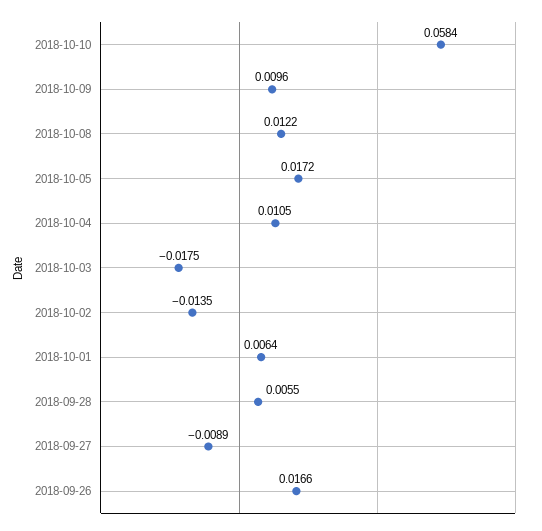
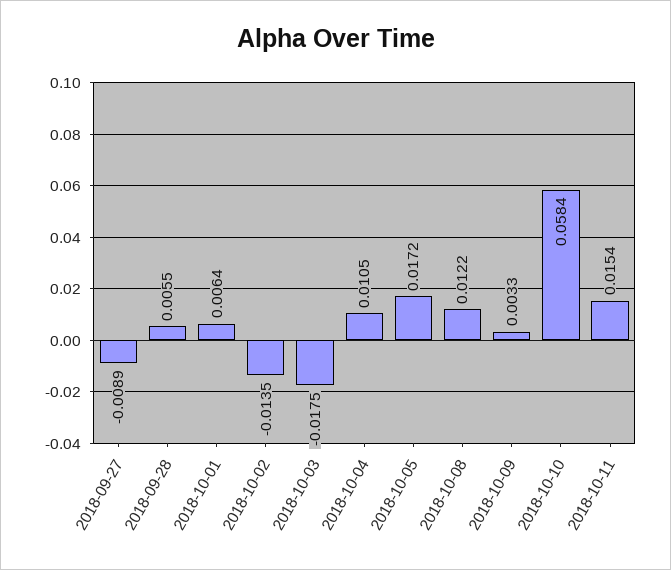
2018-10-09: 0.0096 -> 0.0033
2018-09-26: 0.0166 -> none
2018-10-11: none -> 0.0154

